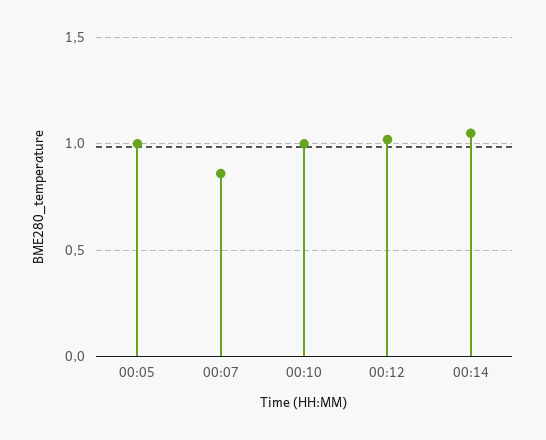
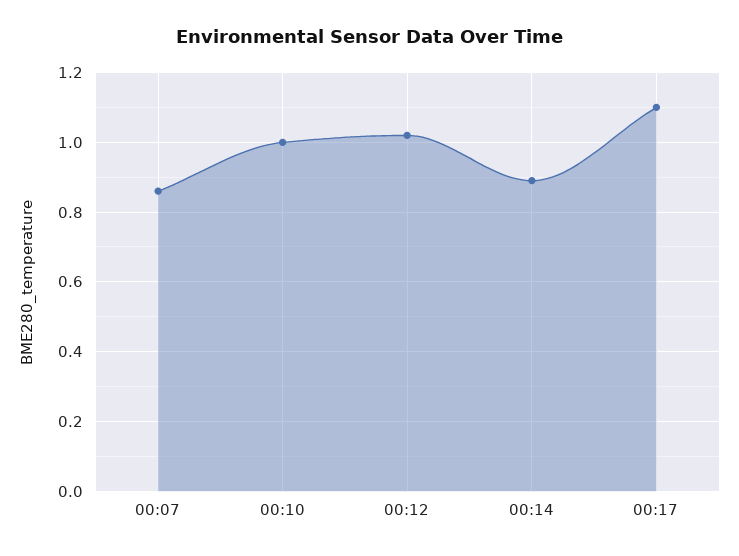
00:05: 1 -> none
00:14: 1.05 -> 0.9
00:17: none -> 1.1

